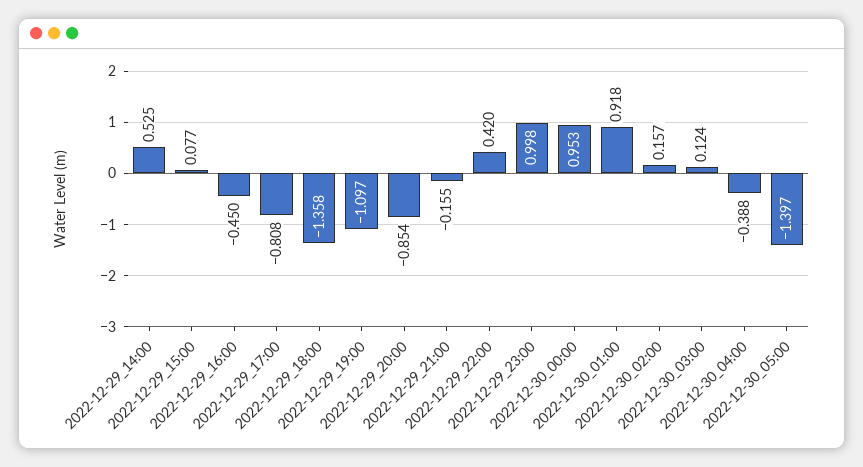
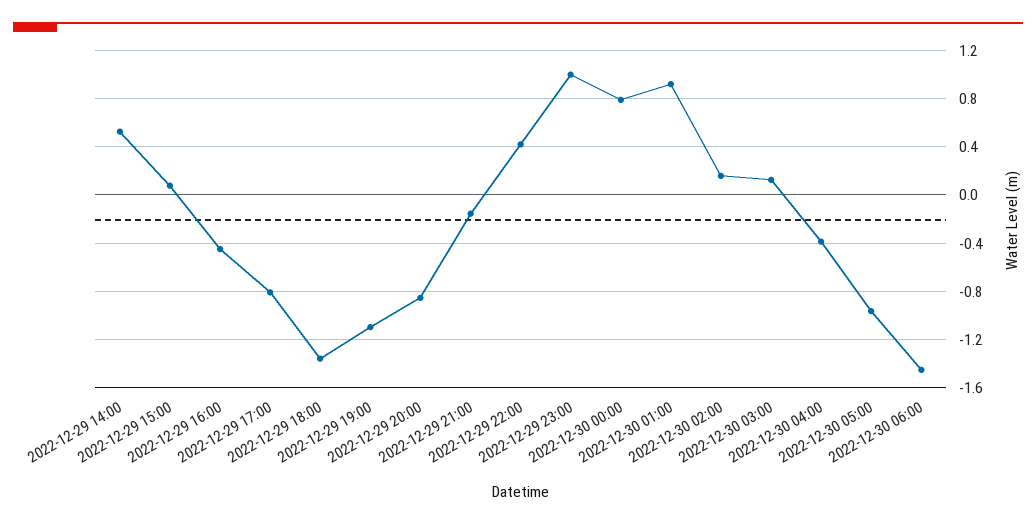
2022-12-30_00:00: 0.953 -> 0.8
2022-12-30_05:00: -1.397 -> -0.95
2022-12-30 06:00: none -> -1.45

